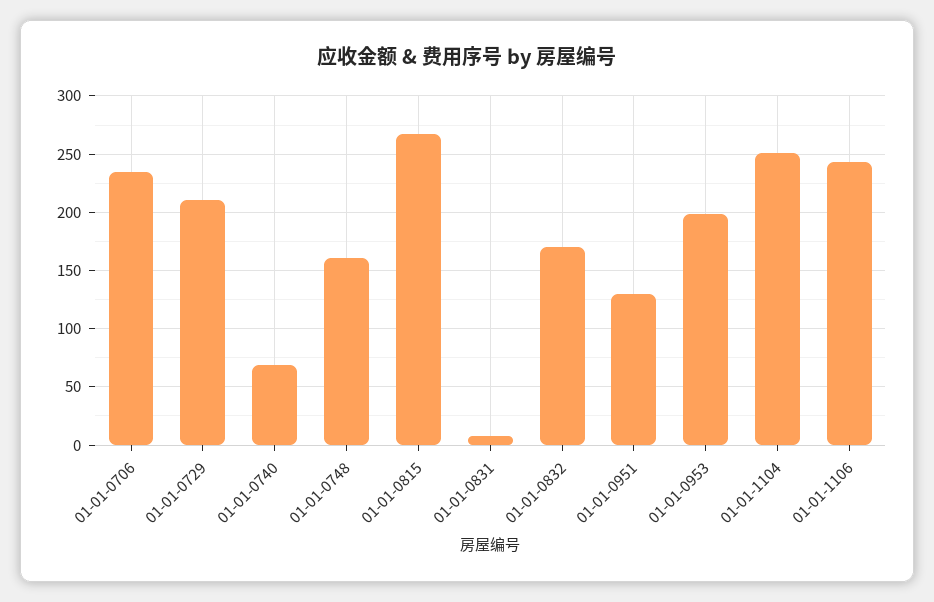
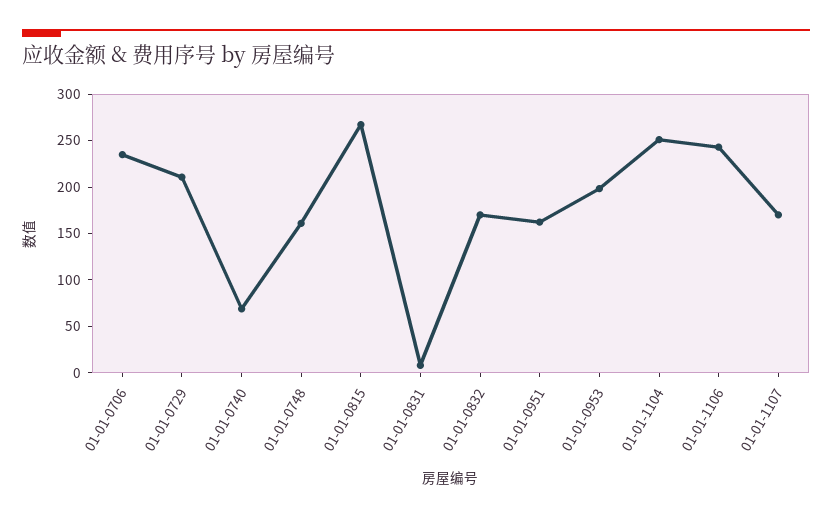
01-01-0951: 130 -> 160
01-01-1107: none -> 170

